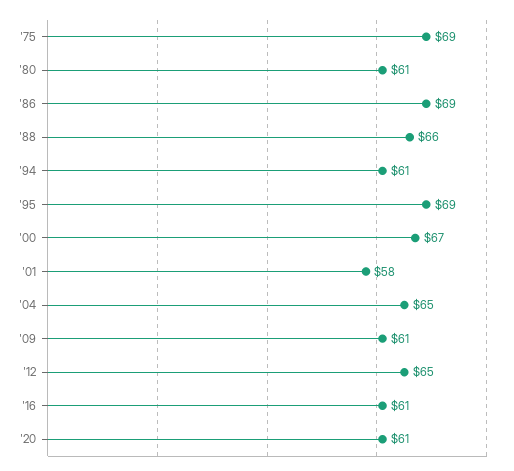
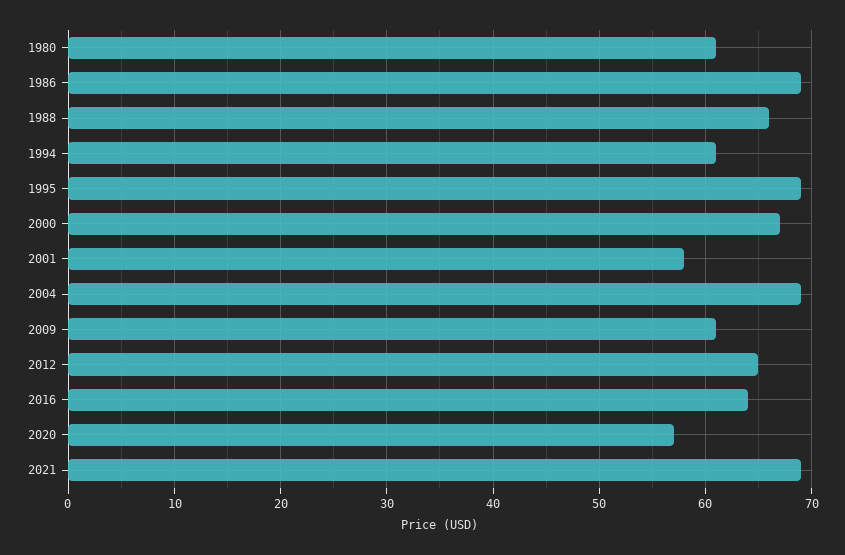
'75: 69 -> none
'04: 65 -> 69
'16: 61 -> 64
'20: 61 -> 57
2021: none -> 69

